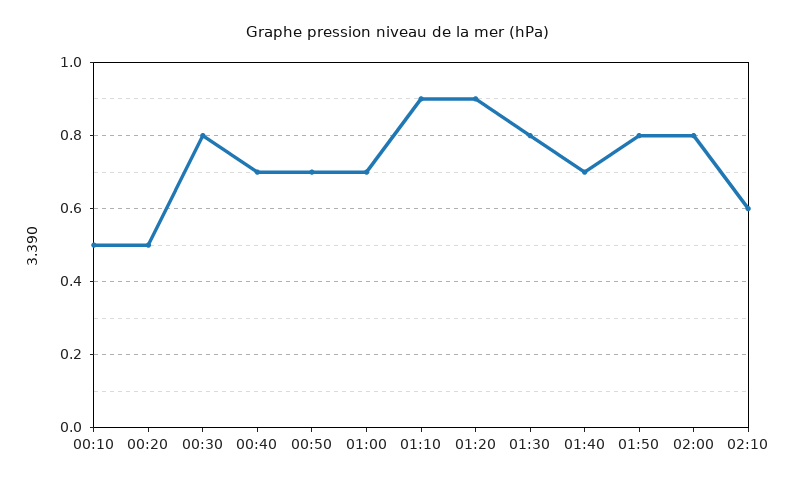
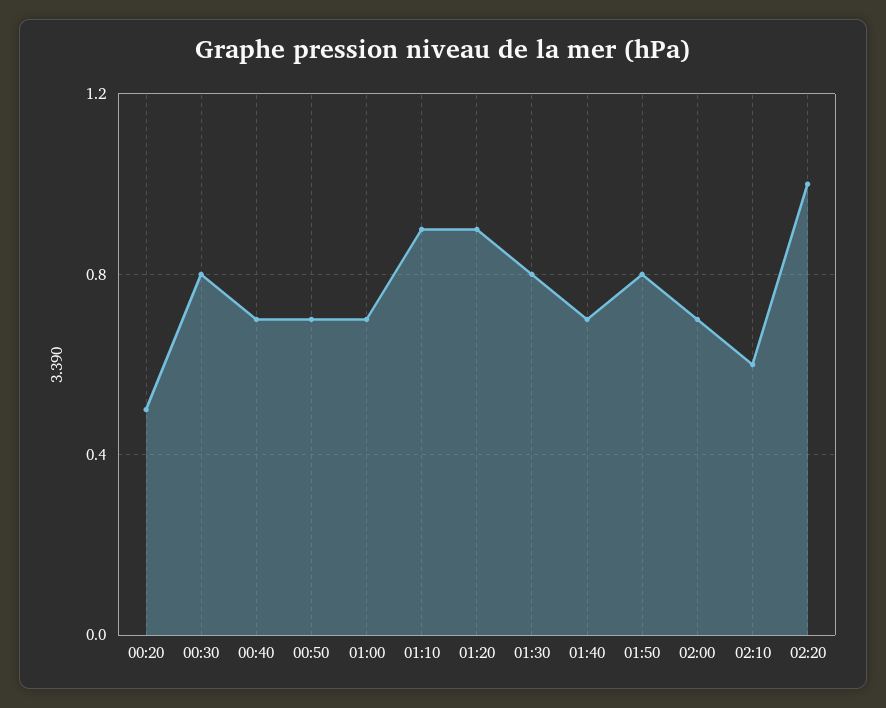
00:10: 0.5 -> none
02:00: 0.8 -> 0.7
02:20: none -> 1

